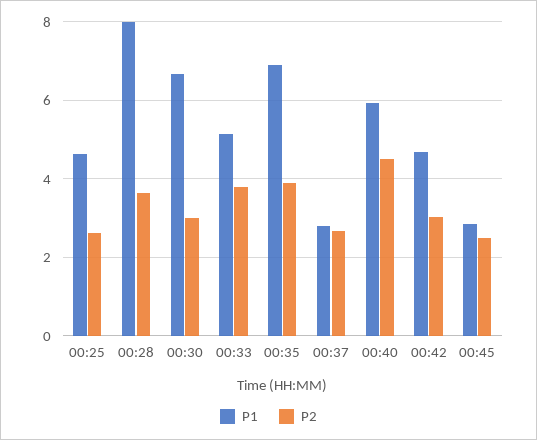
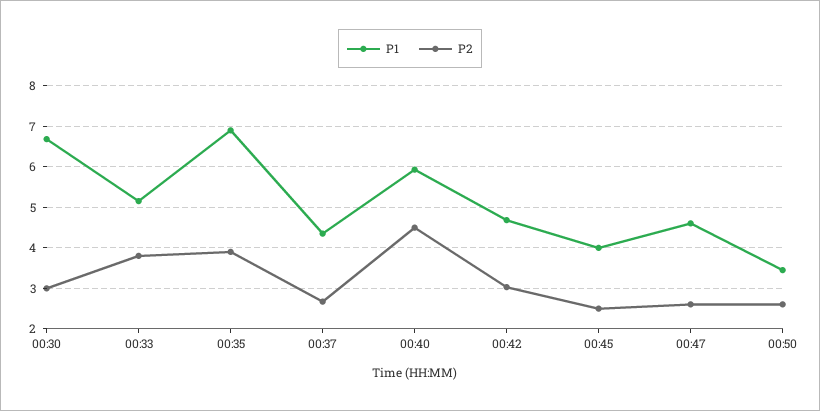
P1, 00:25: 4.6 -> none
P2, 00:25: 2.6 -> none
P1, 00:28: 8 -> none
P2, 00:28: 3.6 -> none
P1, 00:37: 2.8 -> 4.4
P1, 00:45: 2.8 -> 4
P1, 00:47: none -> 4.6
P2, 00:47: none -> 2.6
P1, 00:50: none -> 3.4
P2, 00:50: none -> 2.6

